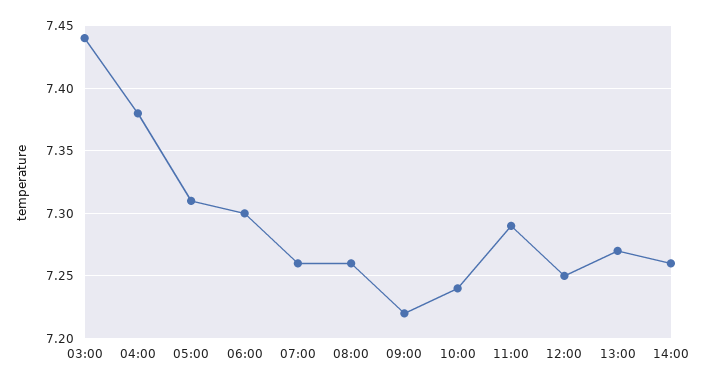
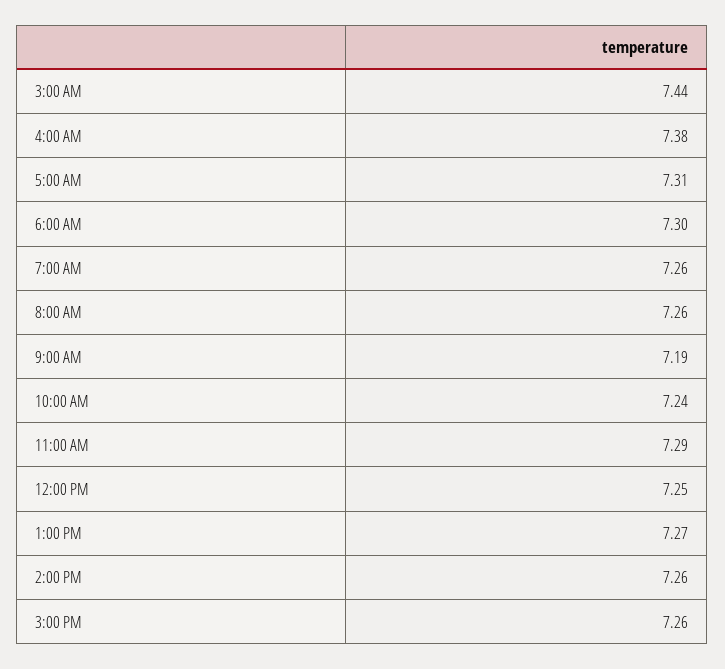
09:00: 7.22 -> 7.19
3:00 PM: none -> 7.26

